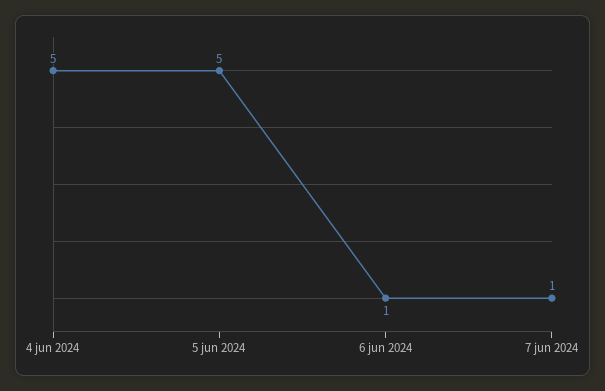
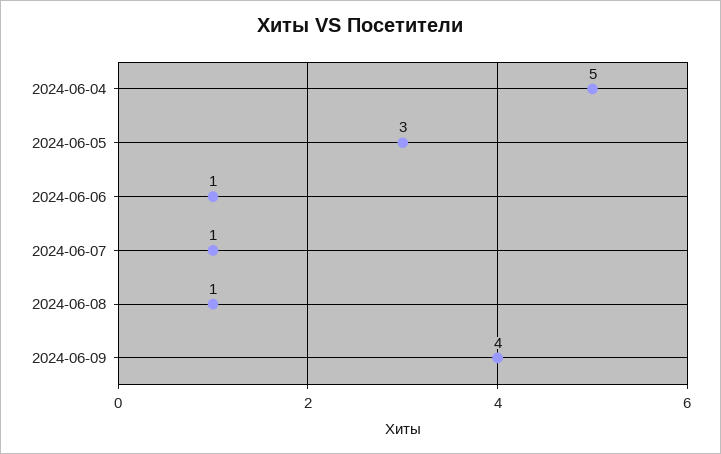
5 jun 2024: 5 -> 3
2024-06-08: none -> 1
2024-06-09: none -> 4

